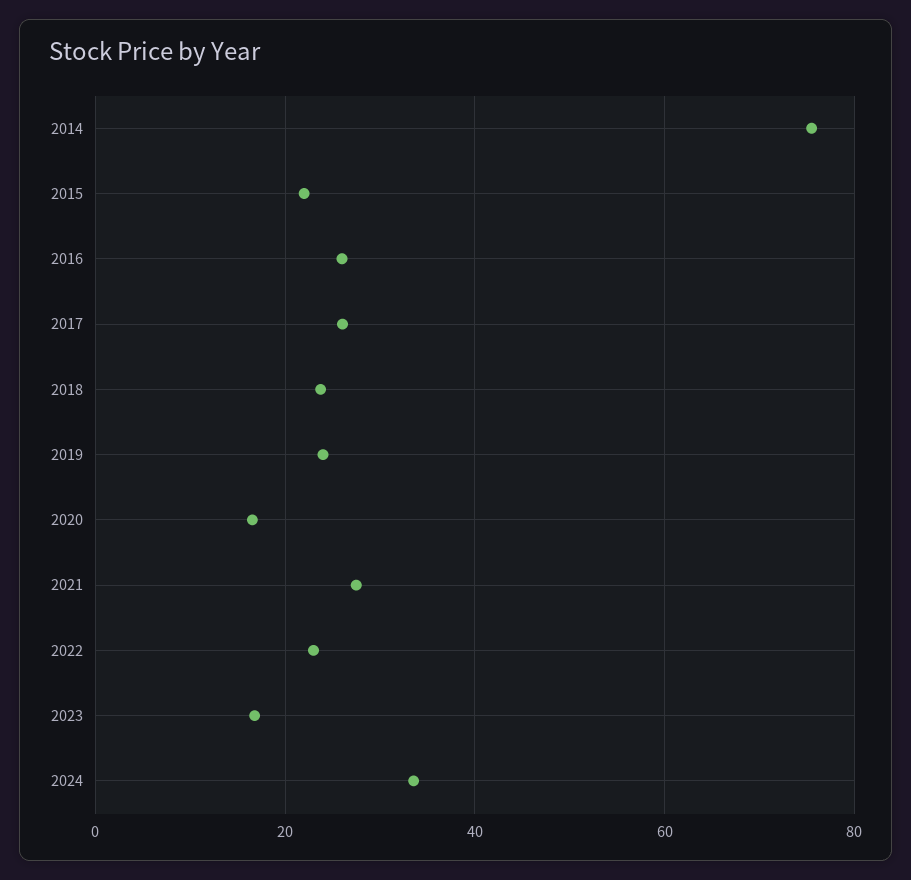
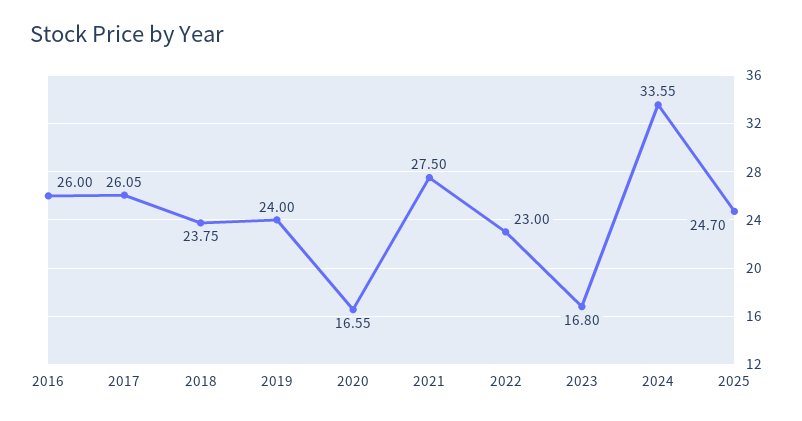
2014: 76 -> none
2015: 22 -> none
2025: none -> 24.7

